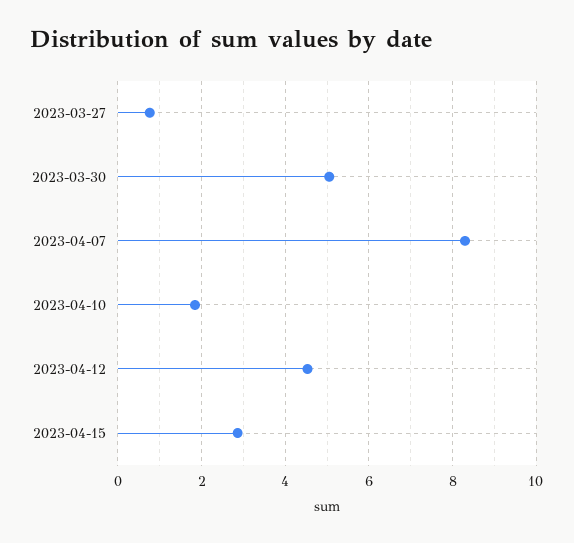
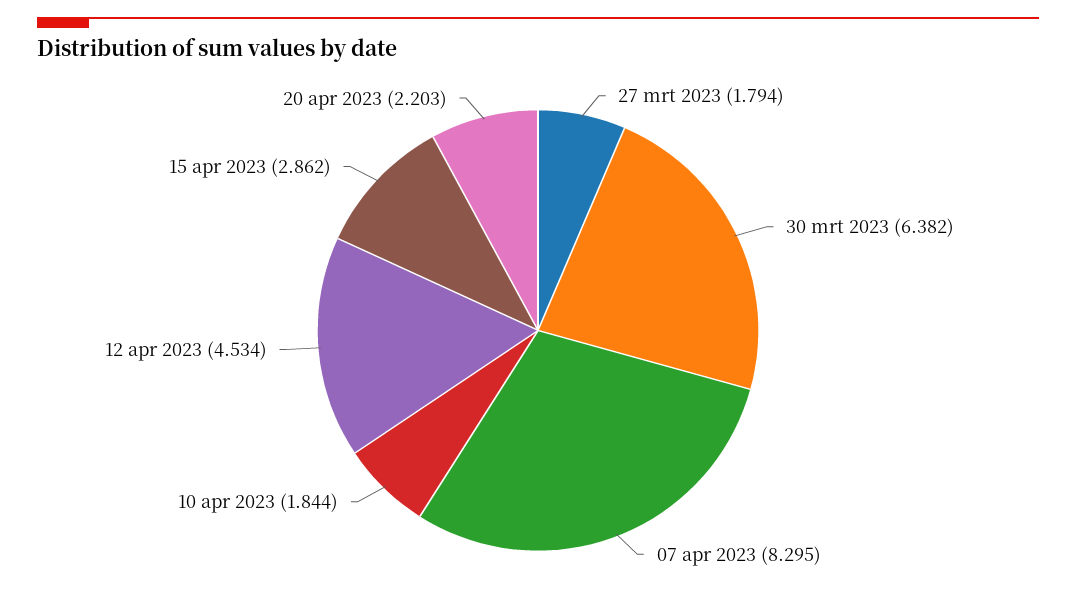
2023-03-27: 0.8 -> 1.794
2023-03-30: 5 -> 6.382
20 apr 2023: none -> 2.203

